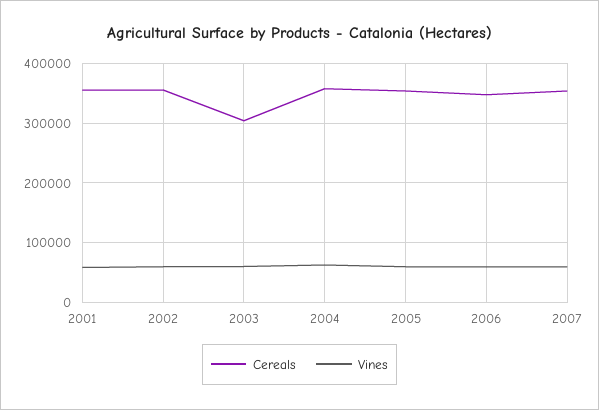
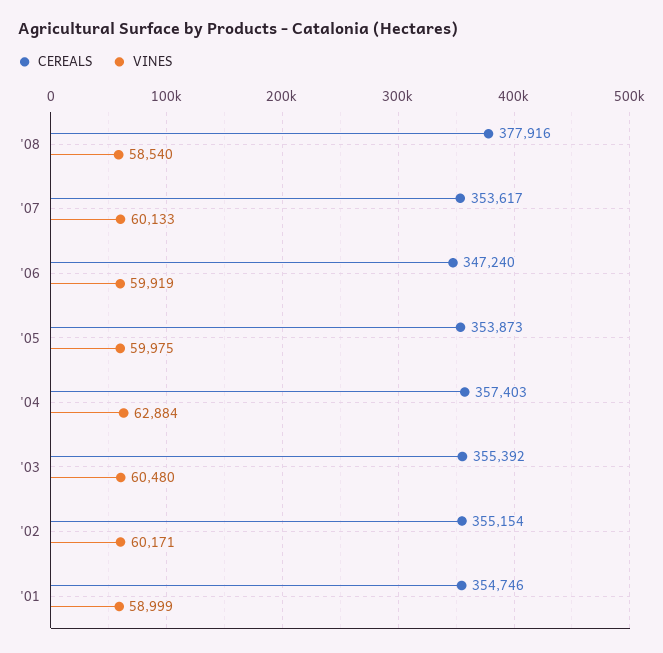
Cereals, 2003: 300000 -> 355392
Cereals, '08: none -> 377916
Vines, '08: none -> 58540

